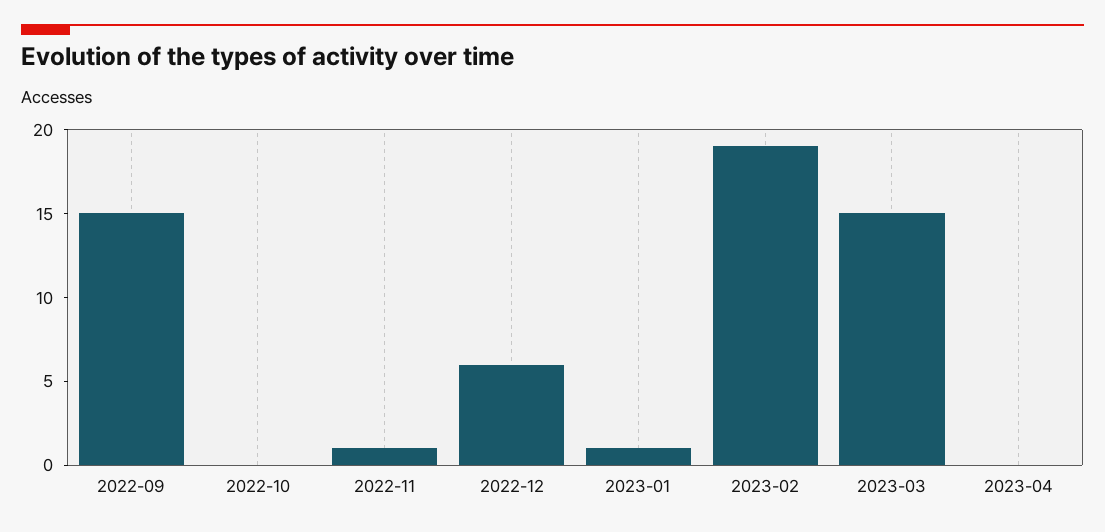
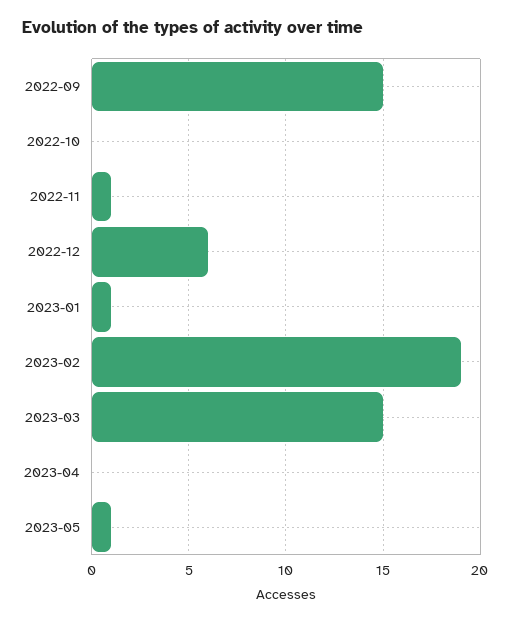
2023-05: none -> 1

